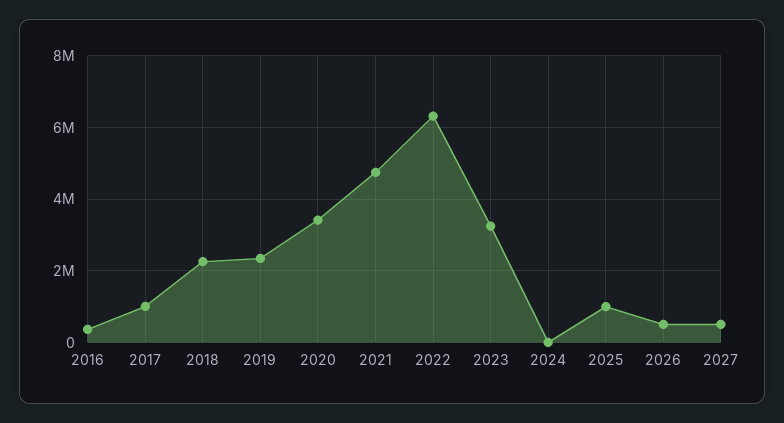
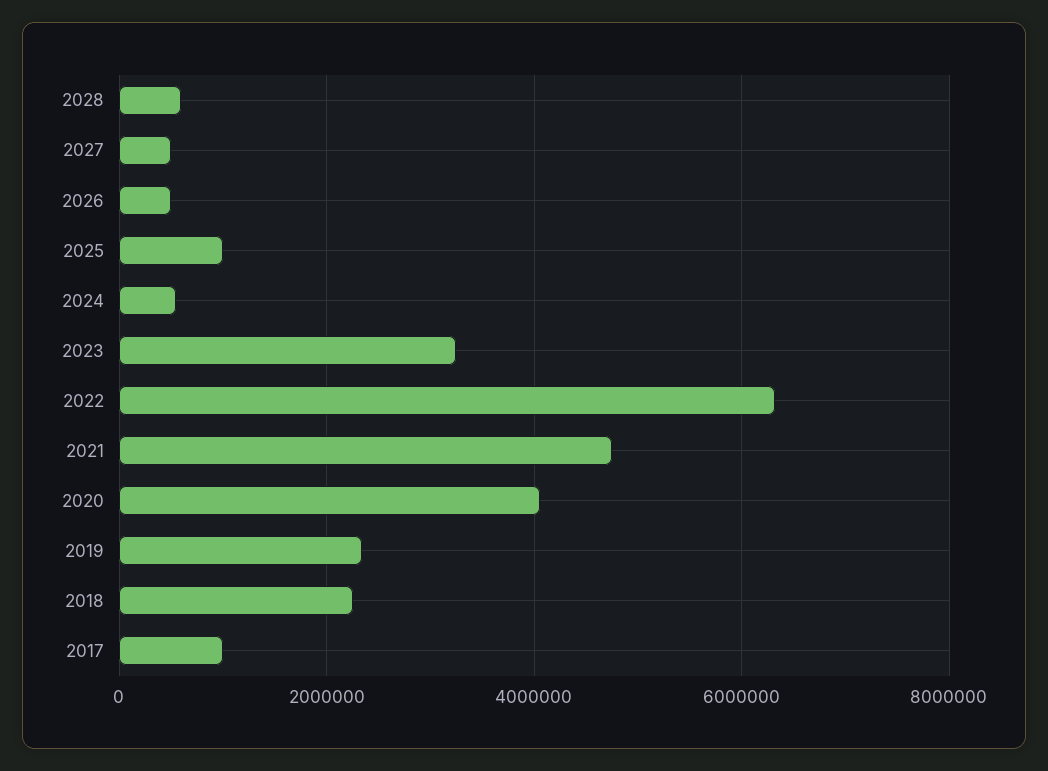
2016: 400000 -> none
2020: 3400000 -> 4000000
2024: 0 -> 600000
2028: none -> 600000

